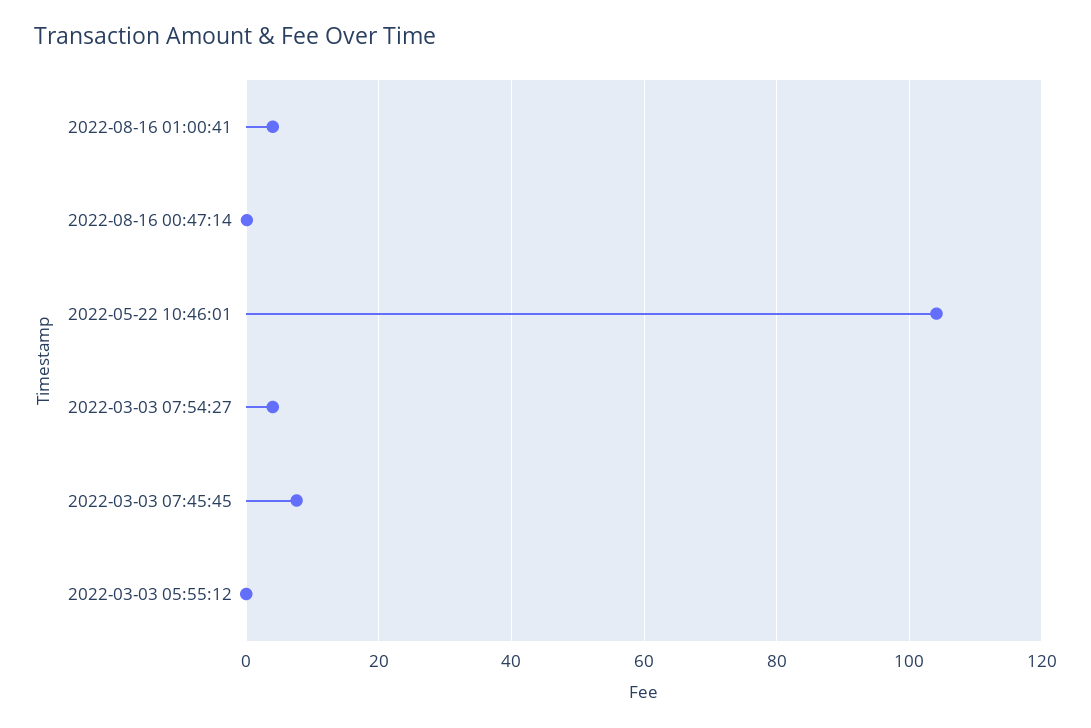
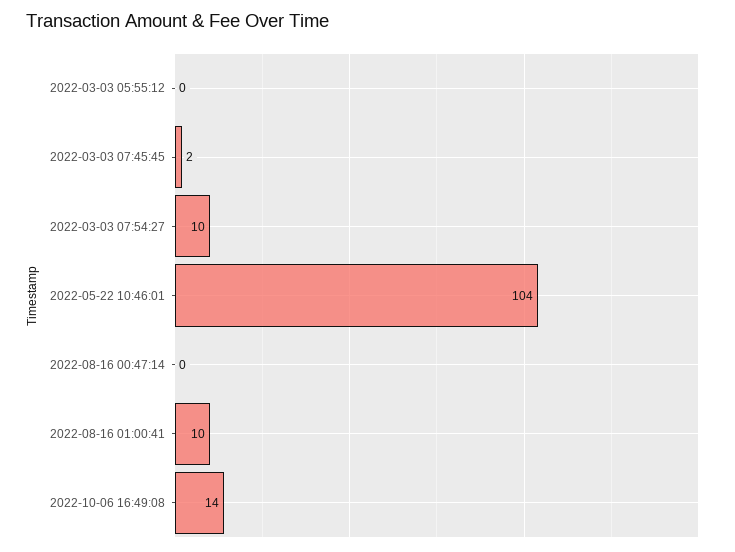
2022-08-16 01:00:41: 4 -> 10
2022-03-03 07:54:27: 4 -> 10
2022-03-03 07:45:45: 8 -> 2
2022-10-06 16:49:08: none -> 14

